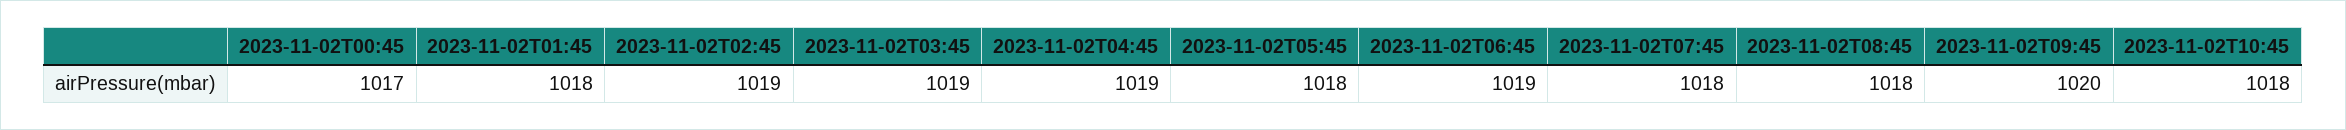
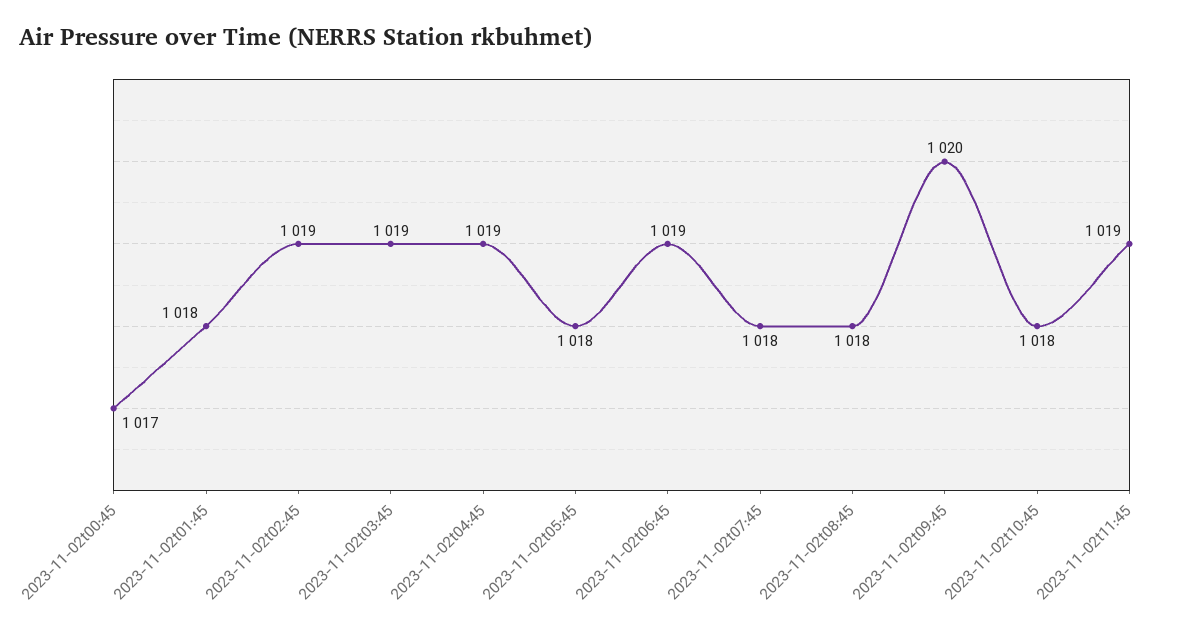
2023-11-02t11:45: none -> 1019

